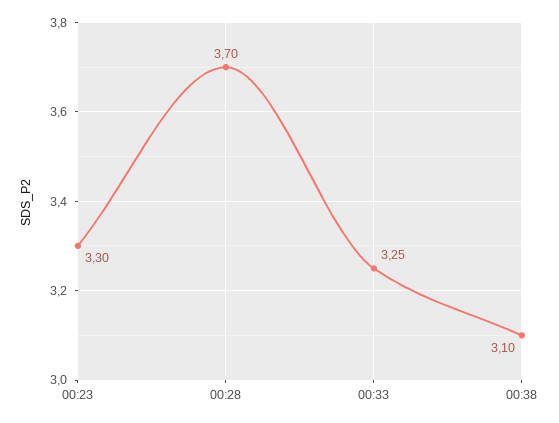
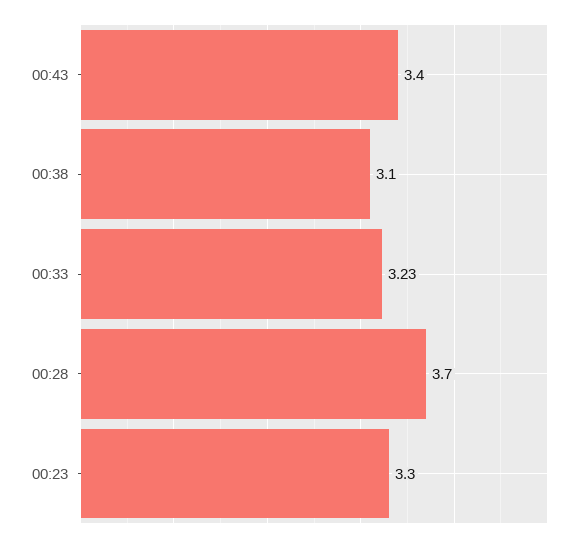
00:33: 3.25 -> 3.23
00:43: none -> 3.4

